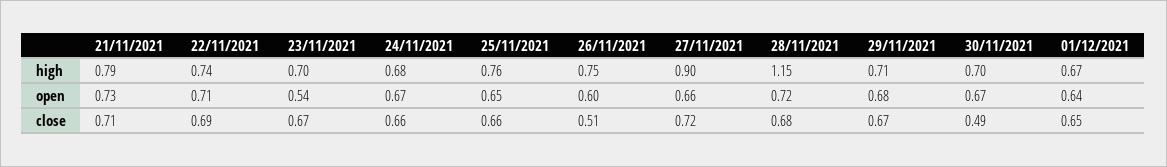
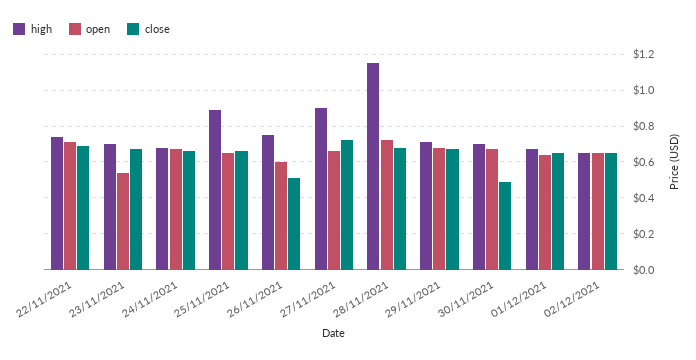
high, 21/11/2021: 0.79 -> none
high, 25/11/2021: 0.76 -> 0.9
open, 21/11/2021: 0.73 -> none
close, 21/11/2021: 0.71 -> none
high, 02/12/2021: none -> 0.65
open, 02/12/2021: none -> 0.65
close, 02/12/2021: none -> 0.65

